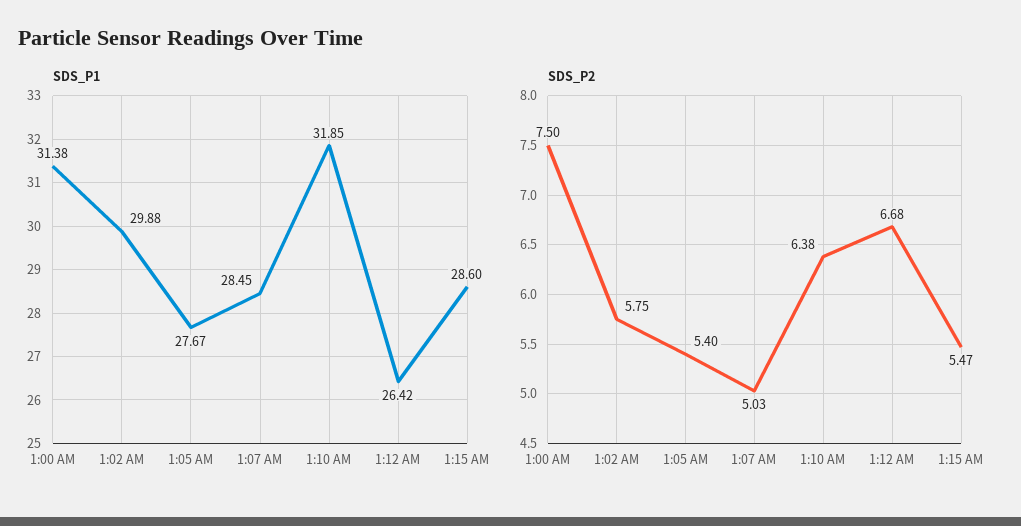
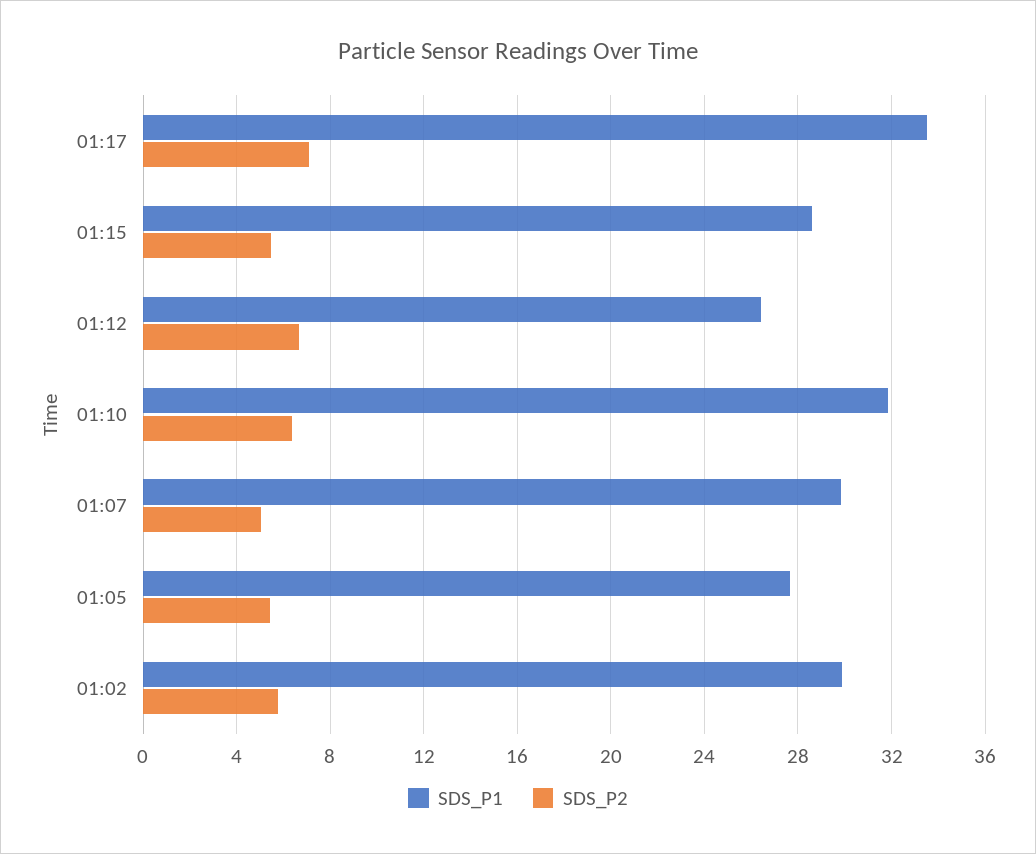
SDS_P1, 1:00 AM: 31.38 -> none
SDS_P1, 1:07 AM: 28.45 -> 30
SDS_P2, 1:00 AM: 7.5 -> none
SDS_P1, 01:17: none -> 33.5
SDS_P2, 01:17: none -> 7

